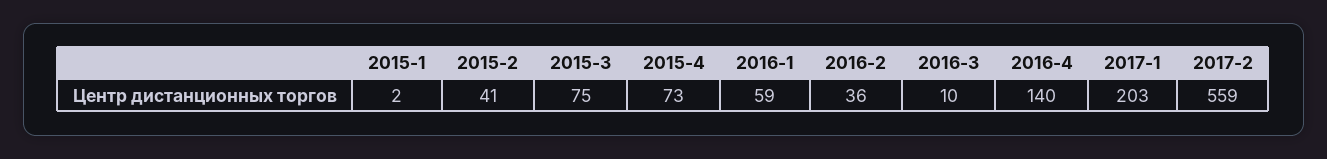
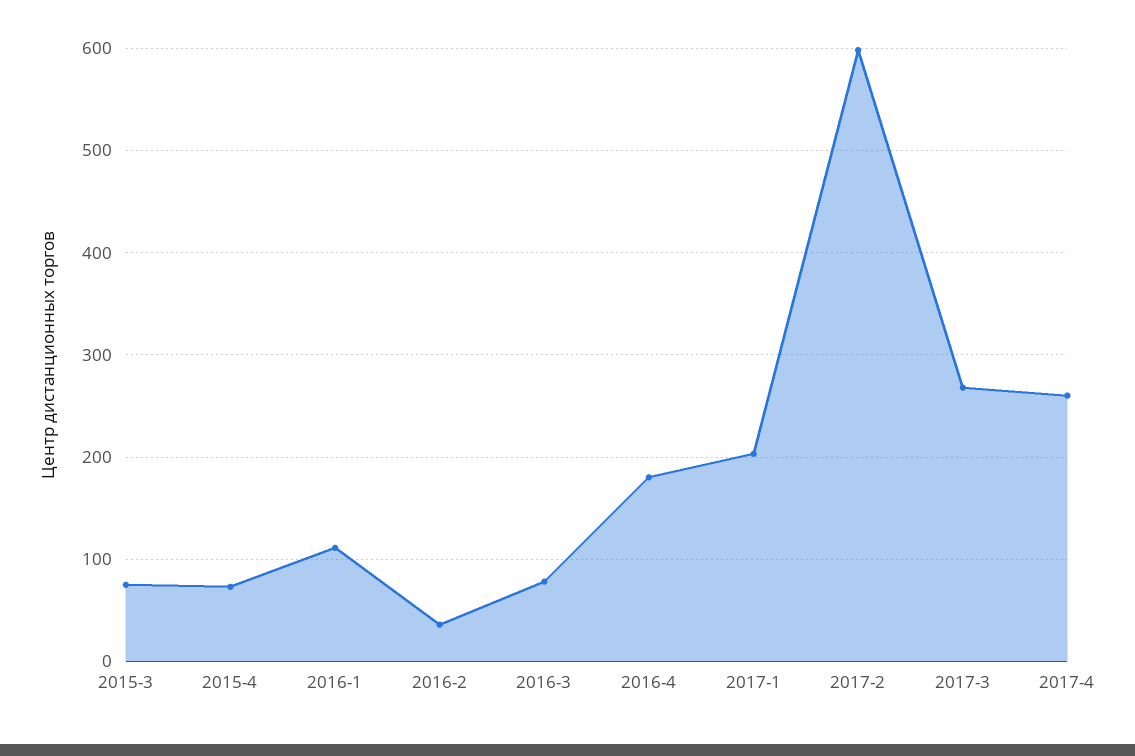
2015-1: 2 -> none
2015-2: 41 -> none
2016-1: 59 -> 110
2016-3: 10 -> 80
2016-4: 140 -> 180
2017-2: 559 -> 600
2017-3: none -> 270
2017-4: none -> 260

